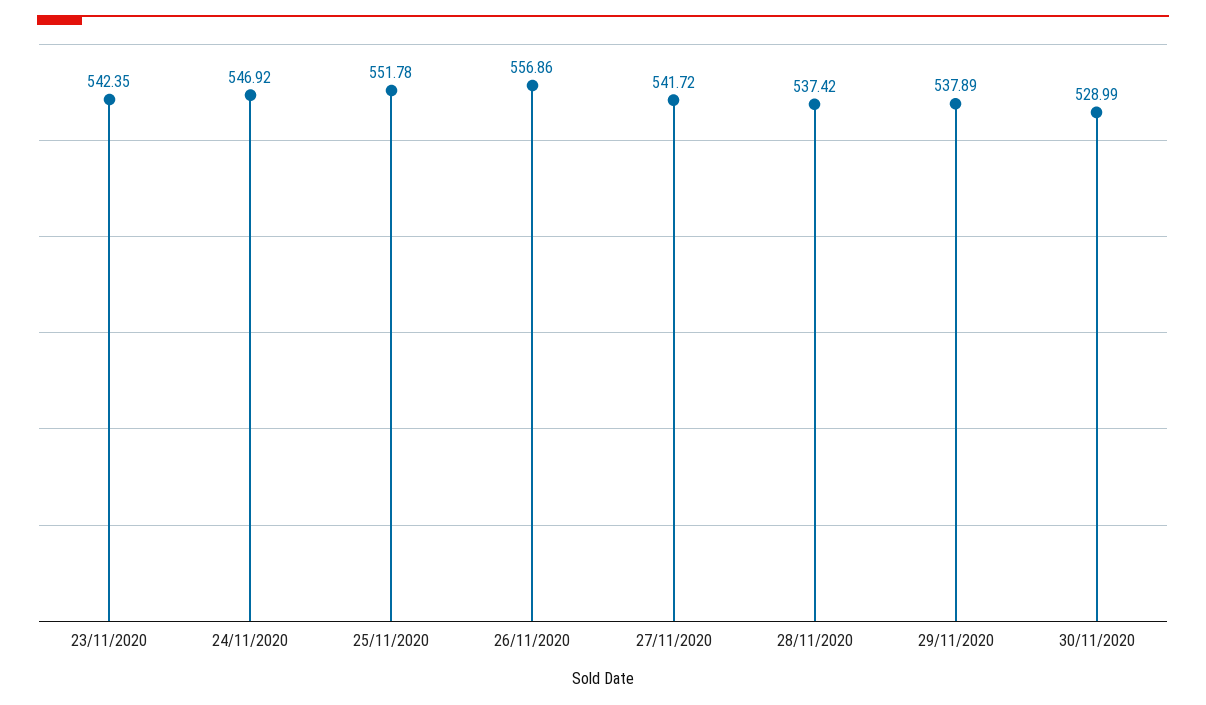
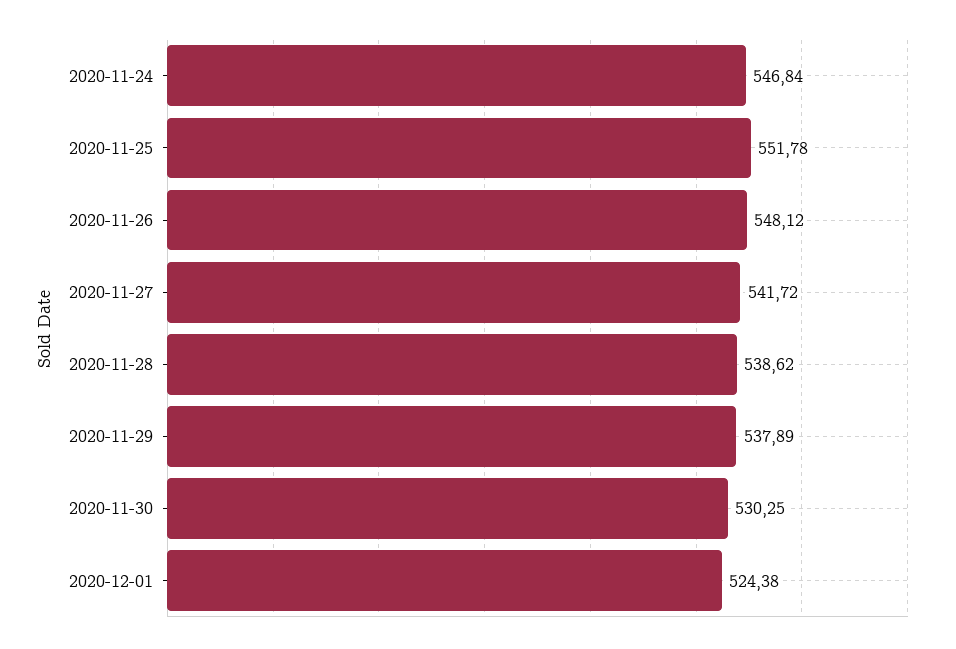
23/11/2020: 542.35 -> none
24/11/2020: 546.92 -> 546.84
26/11/2020: 556.86 -> 548.12
28/11/2020: 537.42 -> 538.62
30/11/2020: 528.99 -> 530.25
2020-12-01: none -> 524.38

